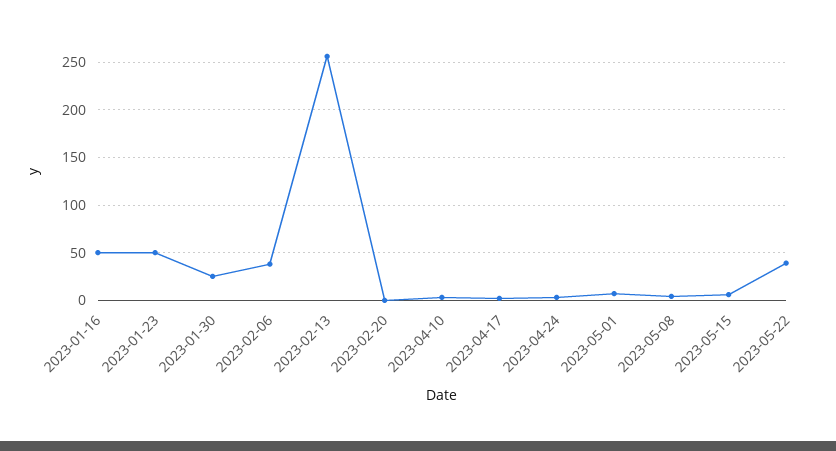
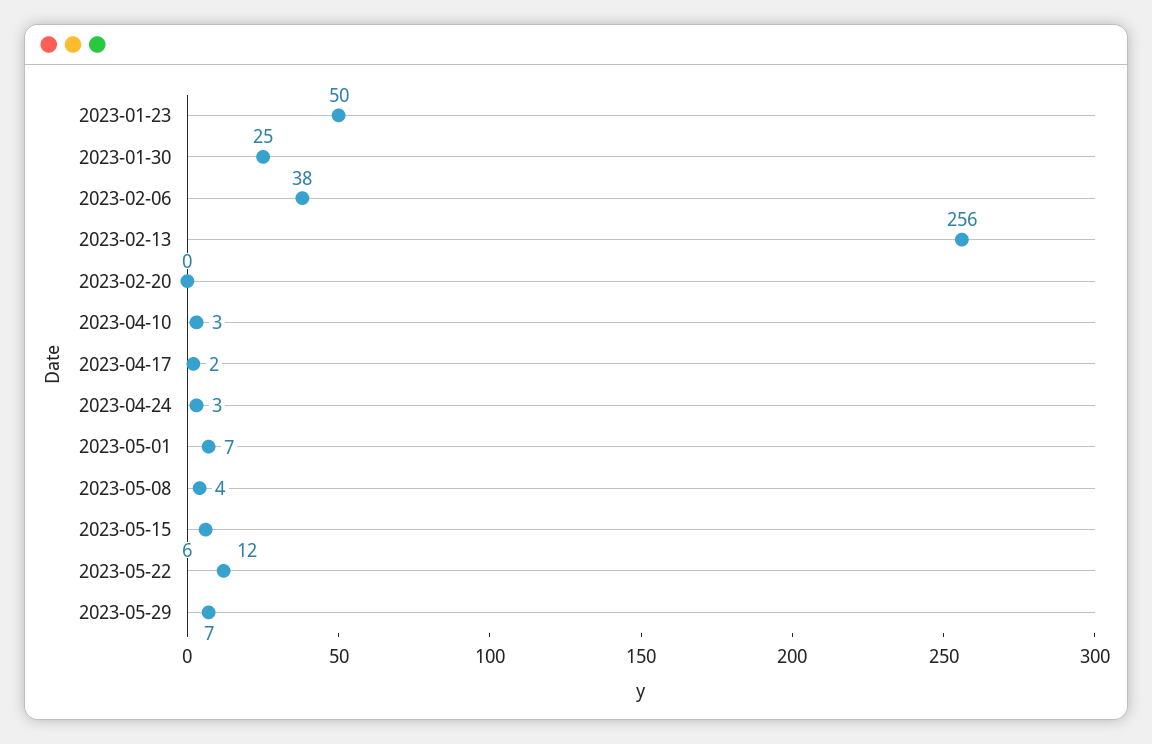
2023-01-16: 50 -> none
2023-05-22: 40 -> 12
2023-05-29: none -> 7

